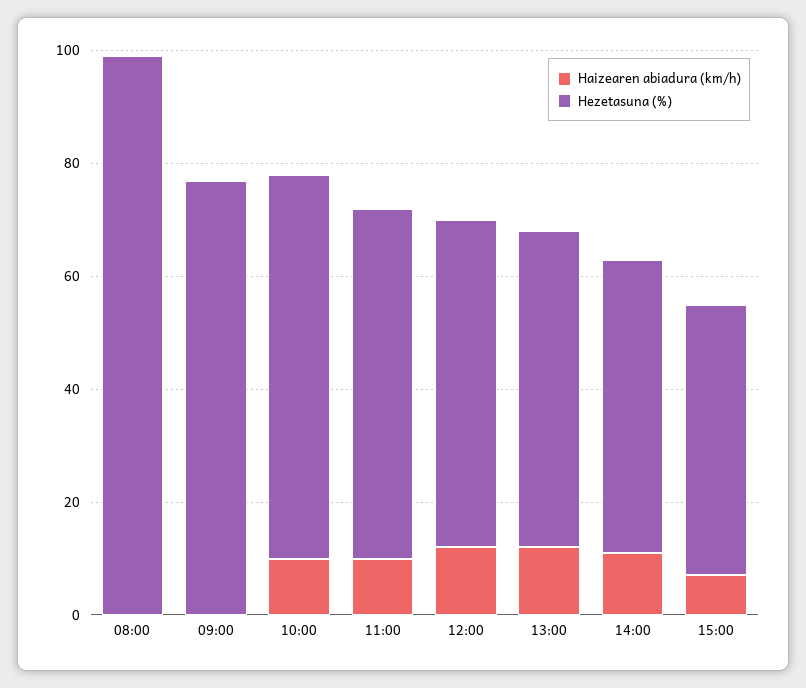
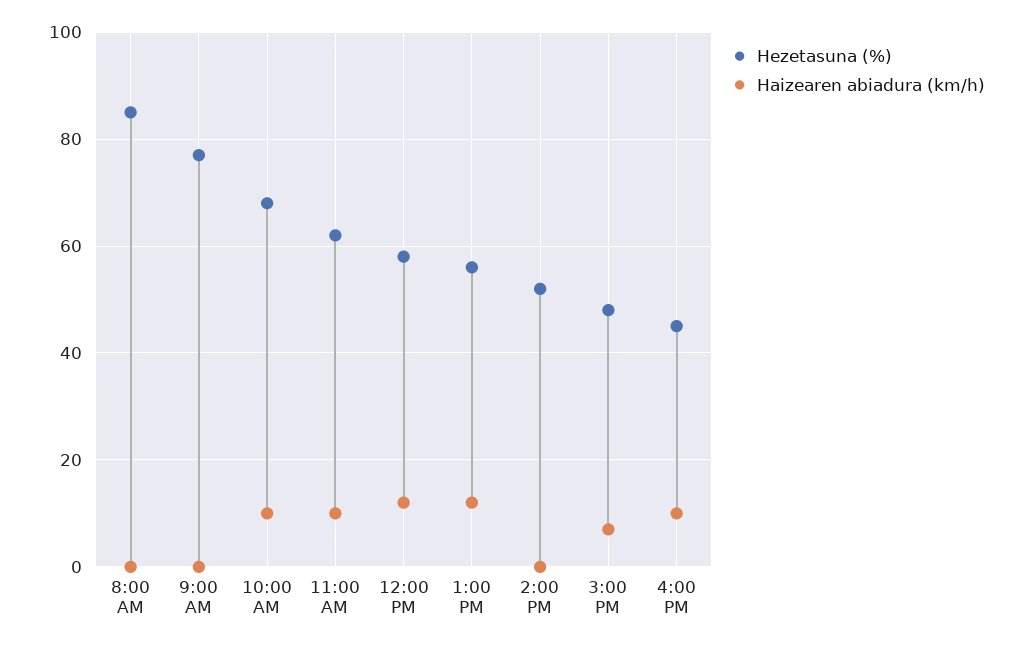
Hezetasuna (%), 08:00: 100 -> 85
Haizearen abiadura (km/h), 14:00: 10 -> 0
Hezetasuna (%), 4:00 PM: none -> 45
Haizearen abiadura (km/h), 4:00 PM: none -> 10

